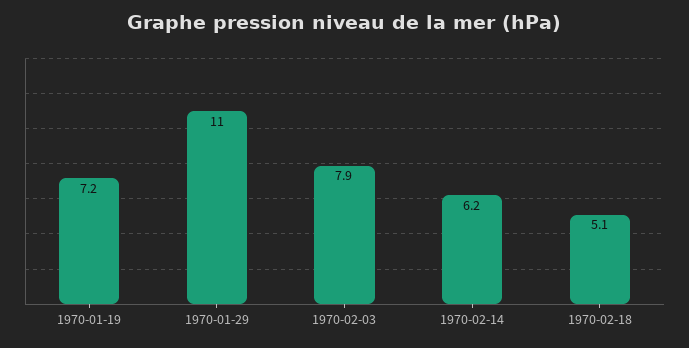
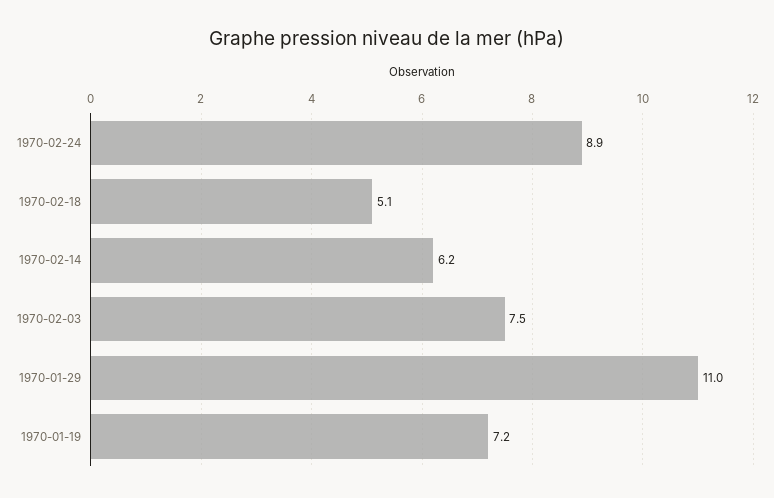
1970-02-03: 7.9 -> 7.5
1970-02-24: none -> 8.9

